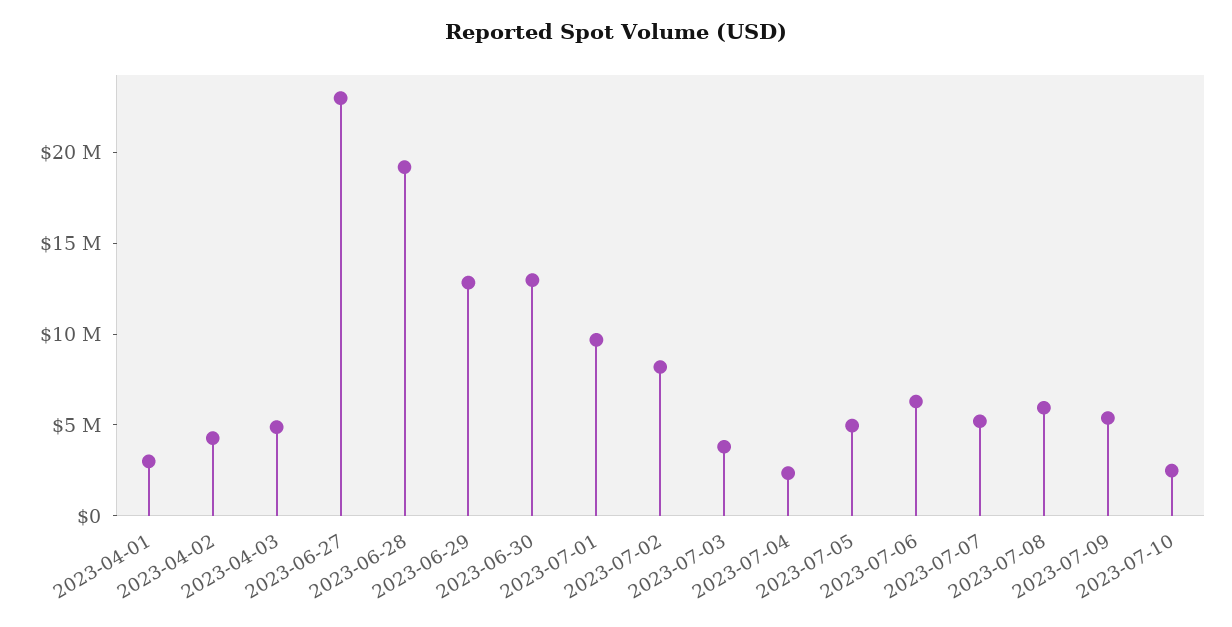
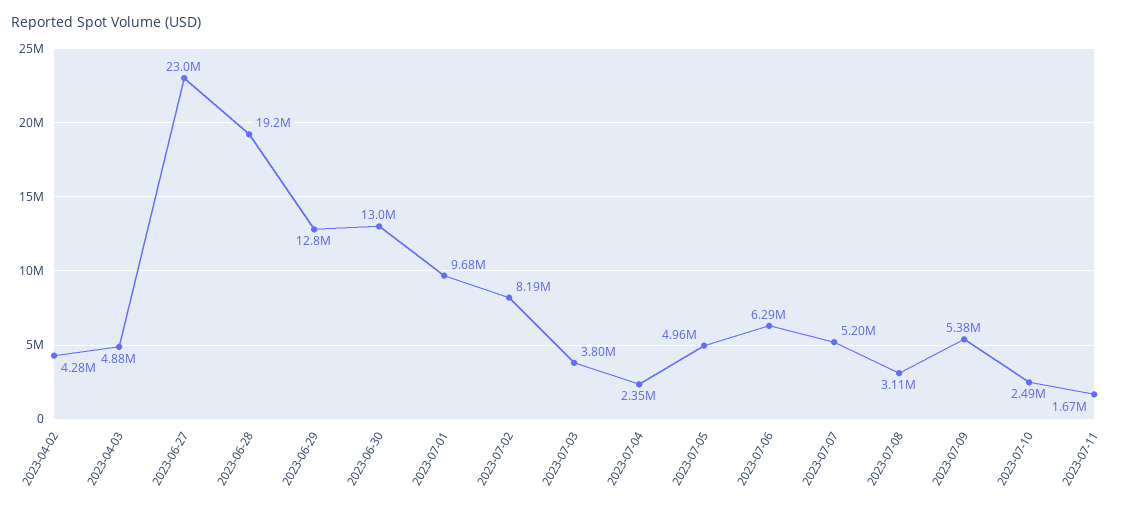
2023-04-01: 3000000 -> none
2023-07-08: 6000000 -> 3110000
2023-07-11: none -> 1670000

